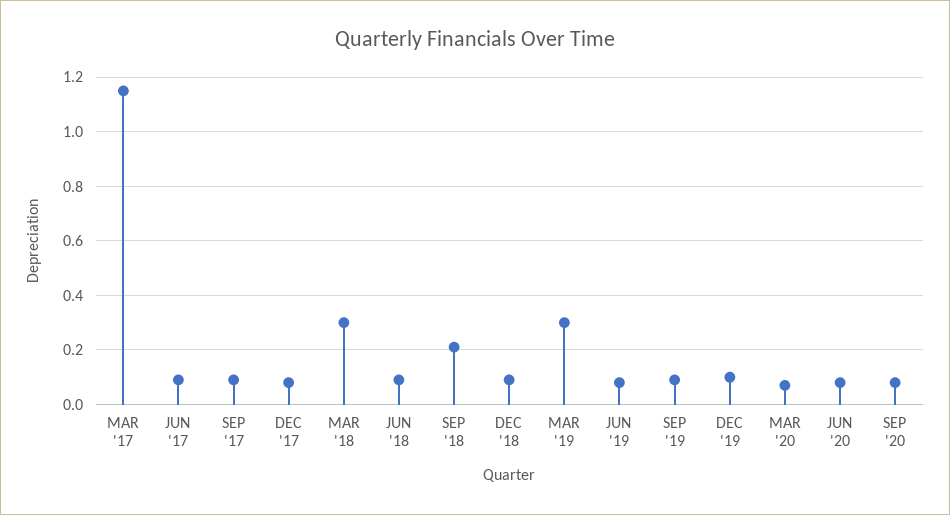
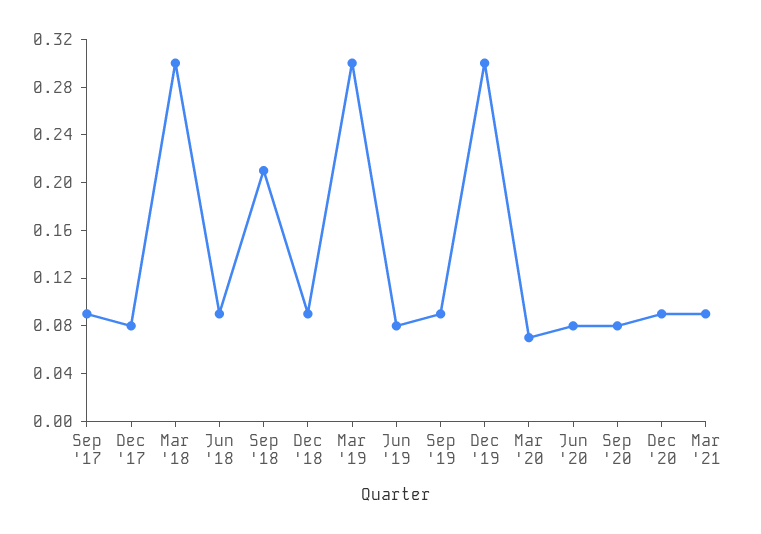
MAR '17: 1.15 -> none
JUN '17: 0.1 -> none
DEC '19: 0.1 -> 0.3
Dec '20: none -> 0.09
Mar '21: none -> 0.09

